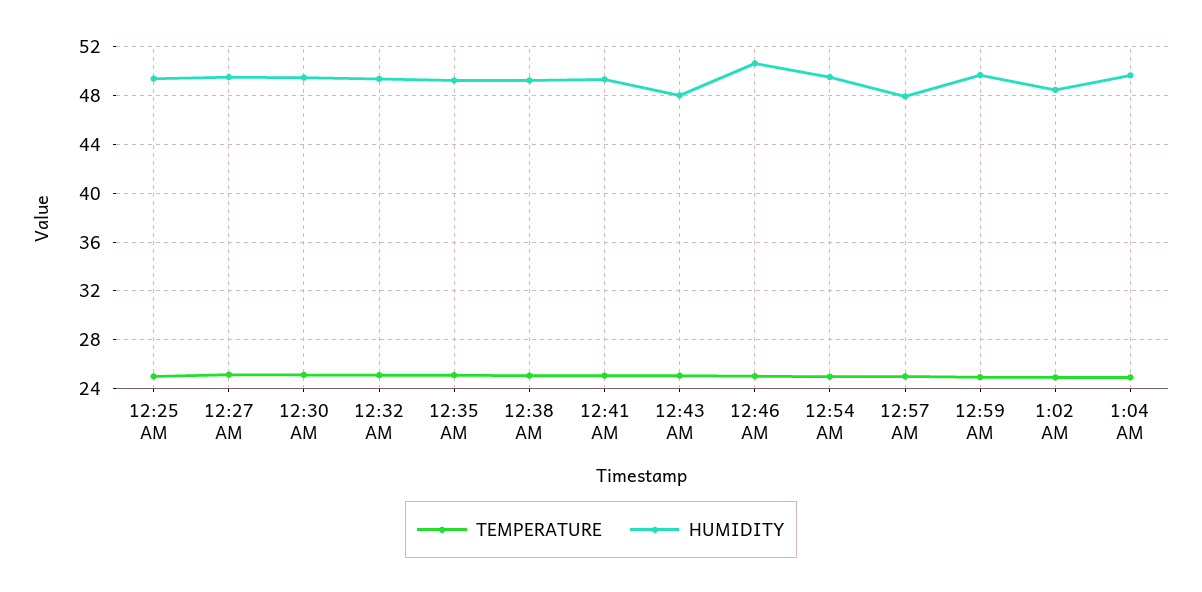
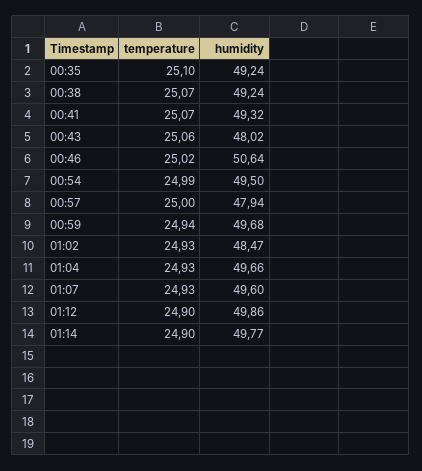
TEMPERATURE, 12:25 AM: 25 -> none
HUMIDITY, 12:25 AM: 49.5 -> none
TEMPERATURE, 12:27 AM: 25 -> none
HUMIDITY, 12:27 AM: 49.5 -> none
TEMPERATURE, 12:30 AM: 25 -> none
HUMIDITY, 12:30 AM: 49.5 -> none
TEMPERATURE, 12:32 AM: 25 -> none
HUMIDITY, 12:32 AM: 49.5 -> none
TEMPERATURE, 01:07: none -> 24.93
HUMIDITY, 01:07: none -> 49.6
TEMPERATURE, 01:12: none -> 24.9
HUMIDITY, 01:12: none -> 49.86
TEMPERATURE, 01:14: none -> 24.9
HUMIDITY, 01:14: none -> 49.77

